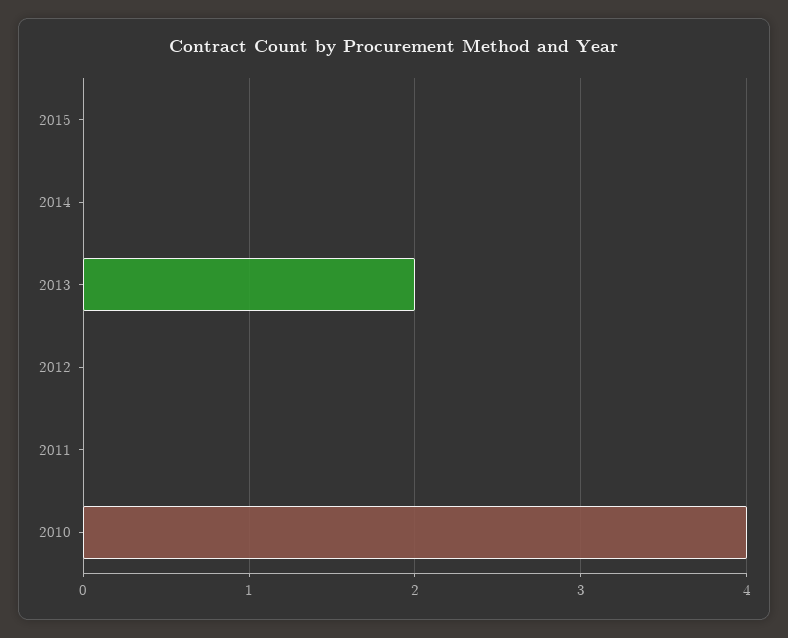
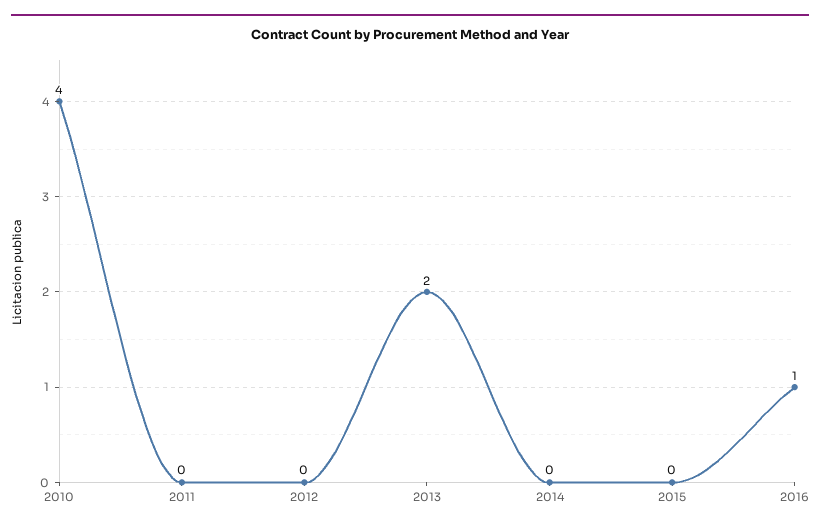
2016: none -> 1

